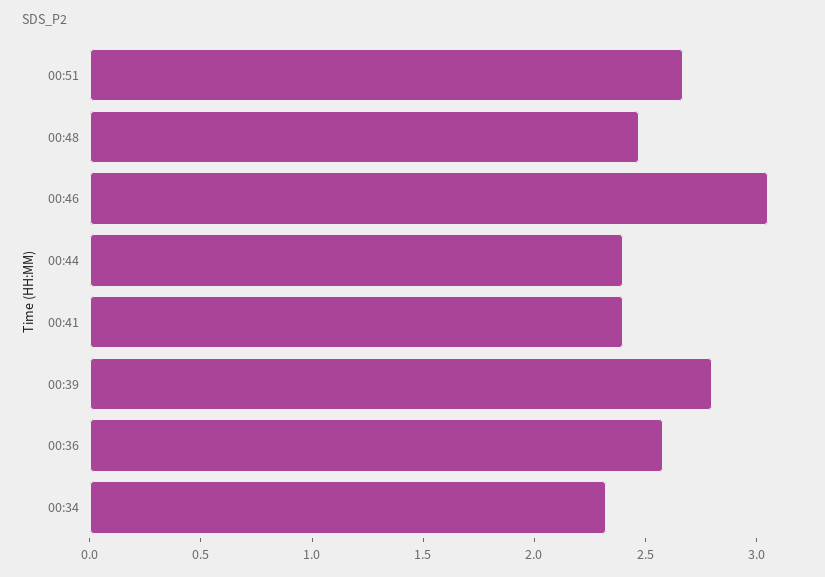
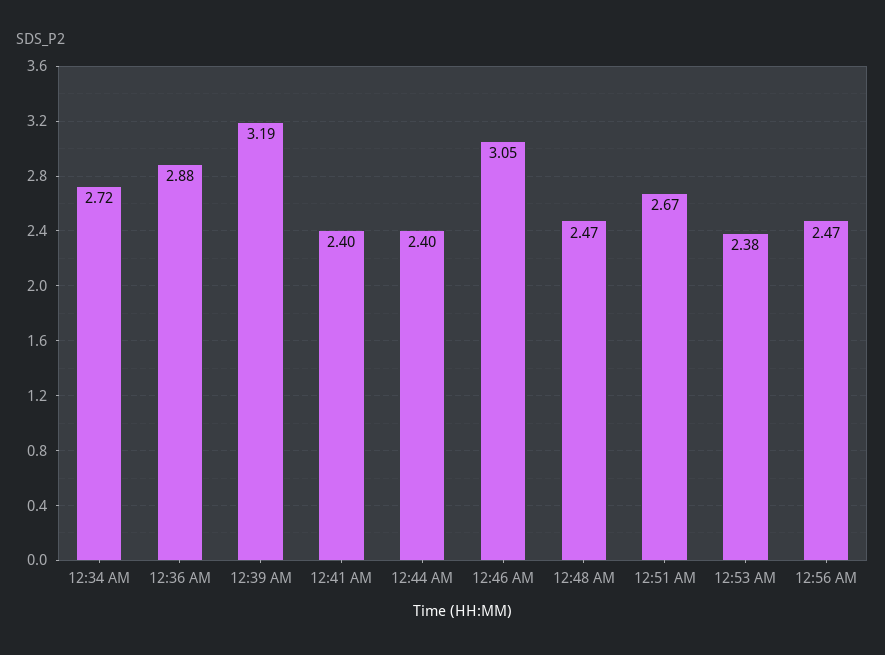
00:39: 2.8 -> 3.19
00:36: 2.6 -> 2.88
00:34: 2.3 -> 2.72
12:53 AM: none -> 2.38
12:56 AM: none -> 2.47

